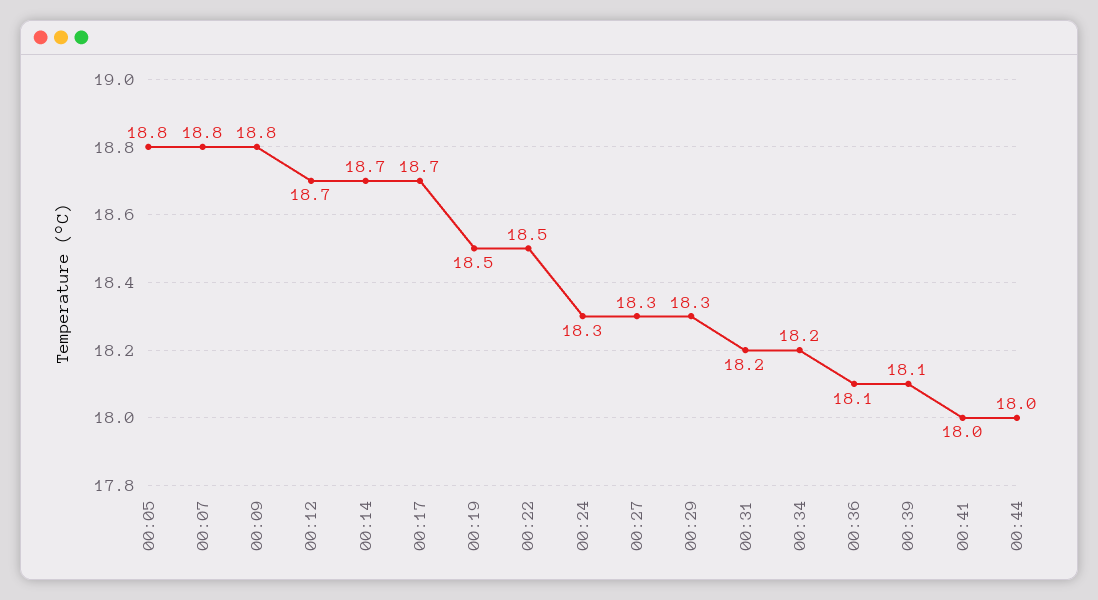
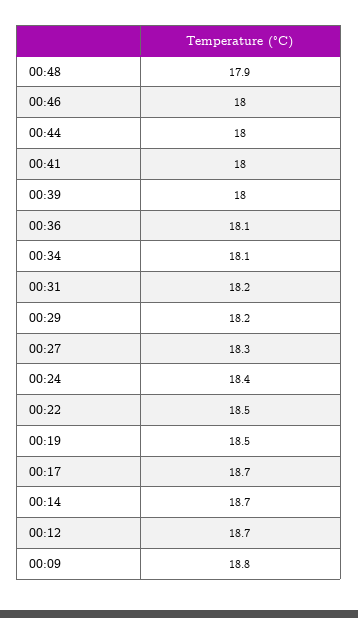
00:05: 18.8 -> none
00:07: 18.8 -> none
00:24: 18.3 -> 18.4
00:29: 18.3 -> 18.2
00:34: 18.2 -> 18.1
00:39: 18.1 -> 18
00:48: none -> 17.9
00:46: none -> 18

